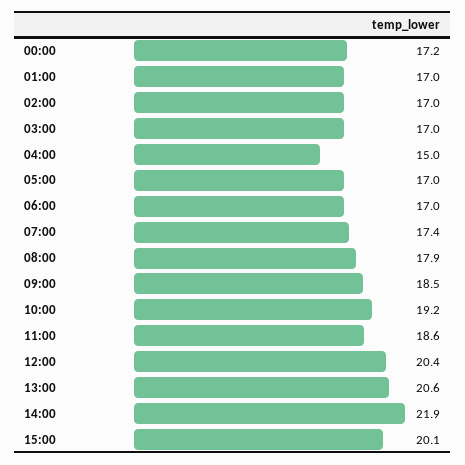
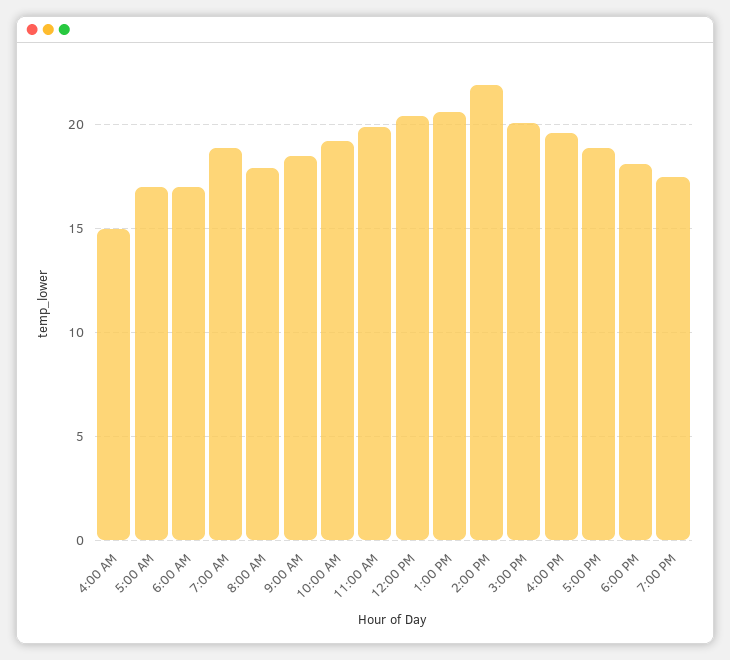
00:00: 17.2 -> none
01:00: 17 -> none
02:00: 17 -> none
03:00: 17 -> none
07:00: 17.4 -> 19
11:00: 18.6 -> 20
4:00 PM: none -> 19.5
5:00 PM: none -> 19
6:00 PM: none -> 18
7:00 PM: none -> 17.5

